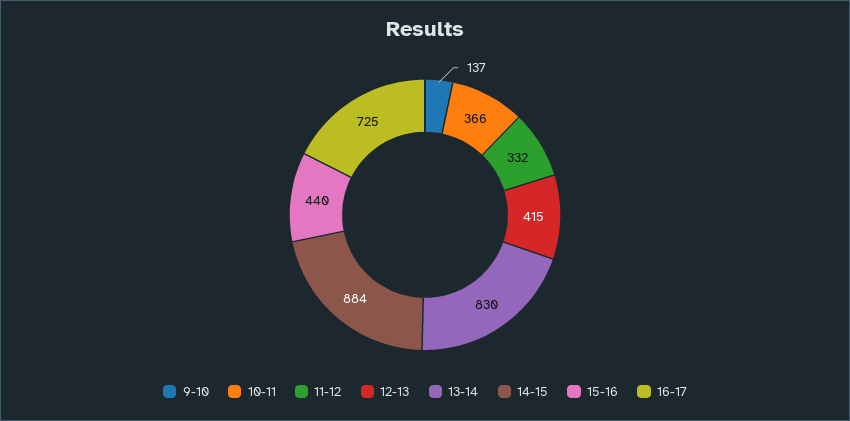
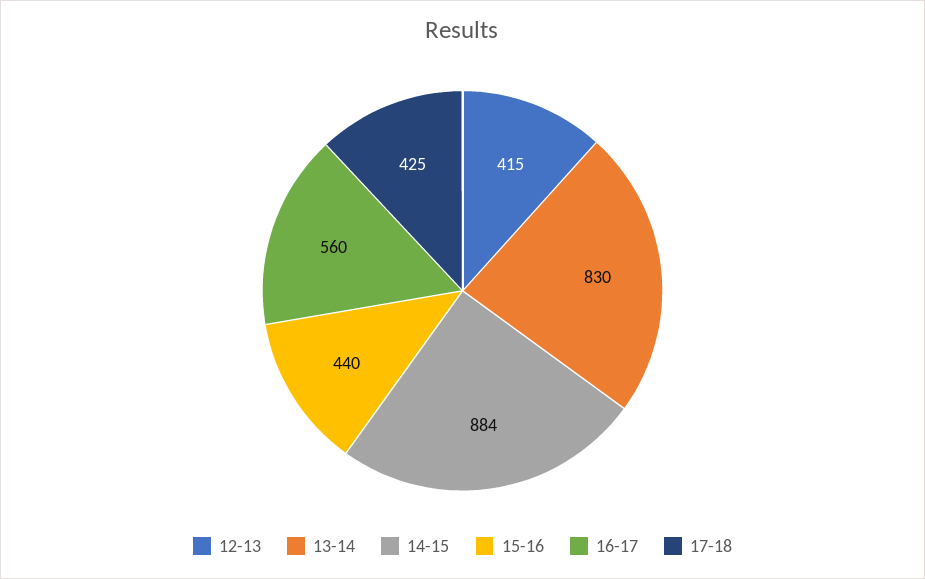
9-10: 137 -> none
10-11: 366 -> none
11-12: 332 -> none
16-17: 725 -> 560
17-18: none -> 425

